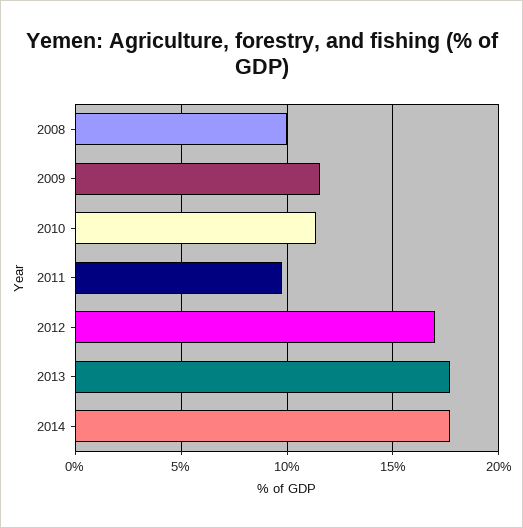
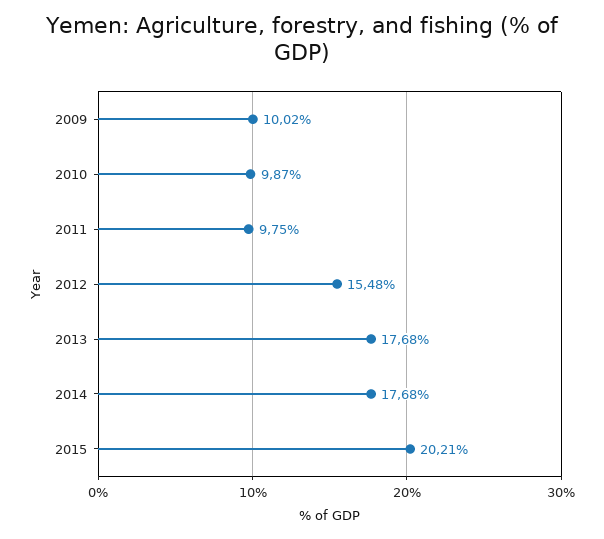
2008: 10 -> none
2009: 11.5 -> 10.02
2010: 11.5 -> 9.87
2012: 17 -> 15.48
2015: none -> 20.21

